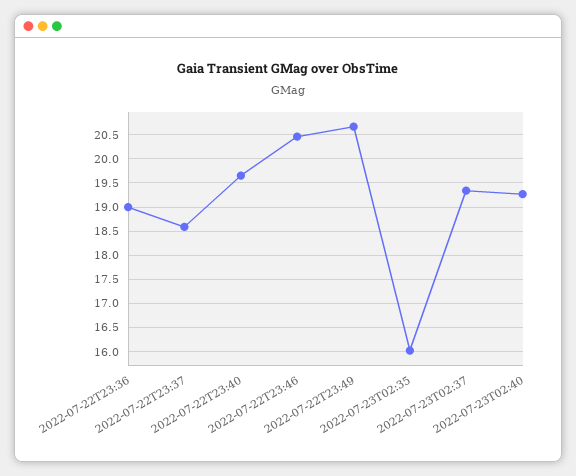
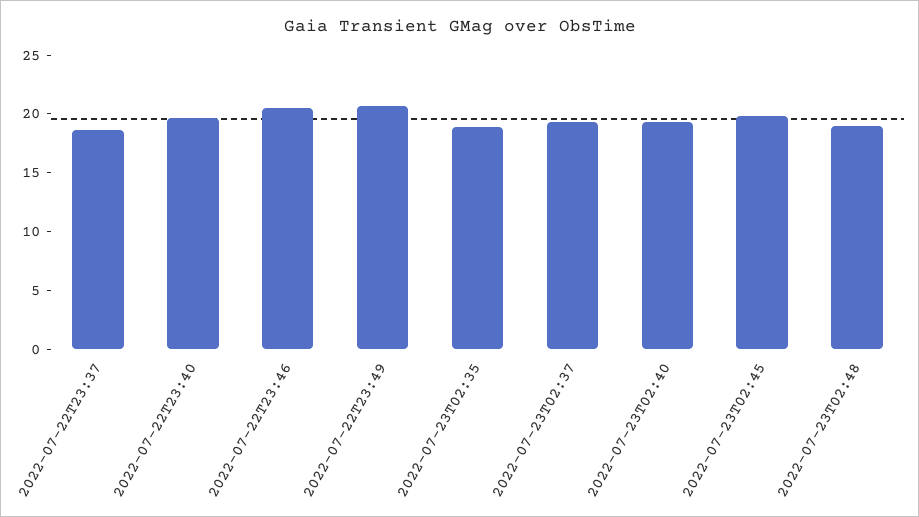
2022-07-22T23:36: 19 -> none
2022-07-23T02:35: 16 -> 19
2022-07-23T02:45: none -> 20
2022-07-23T02:48: none -> 19

